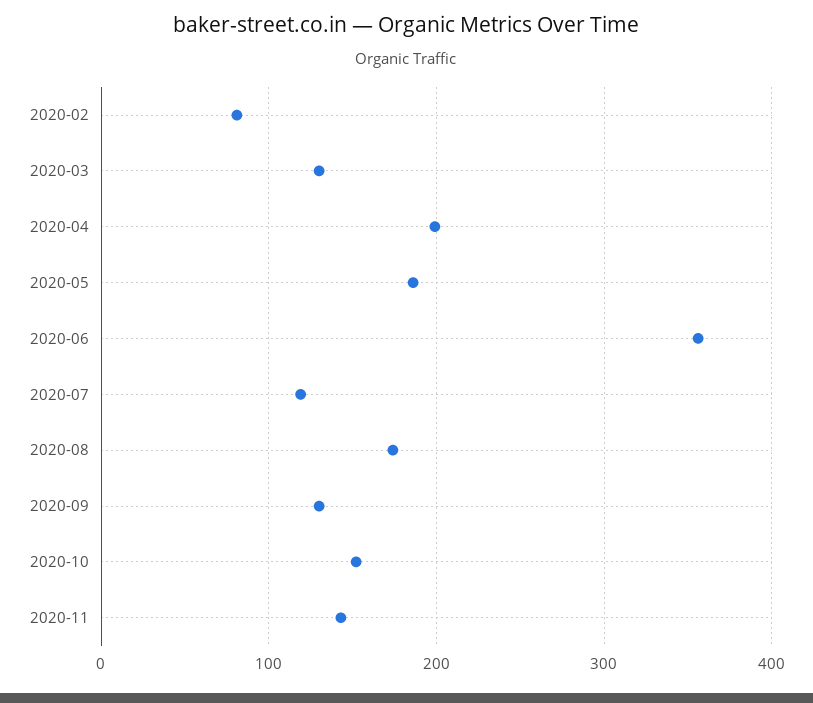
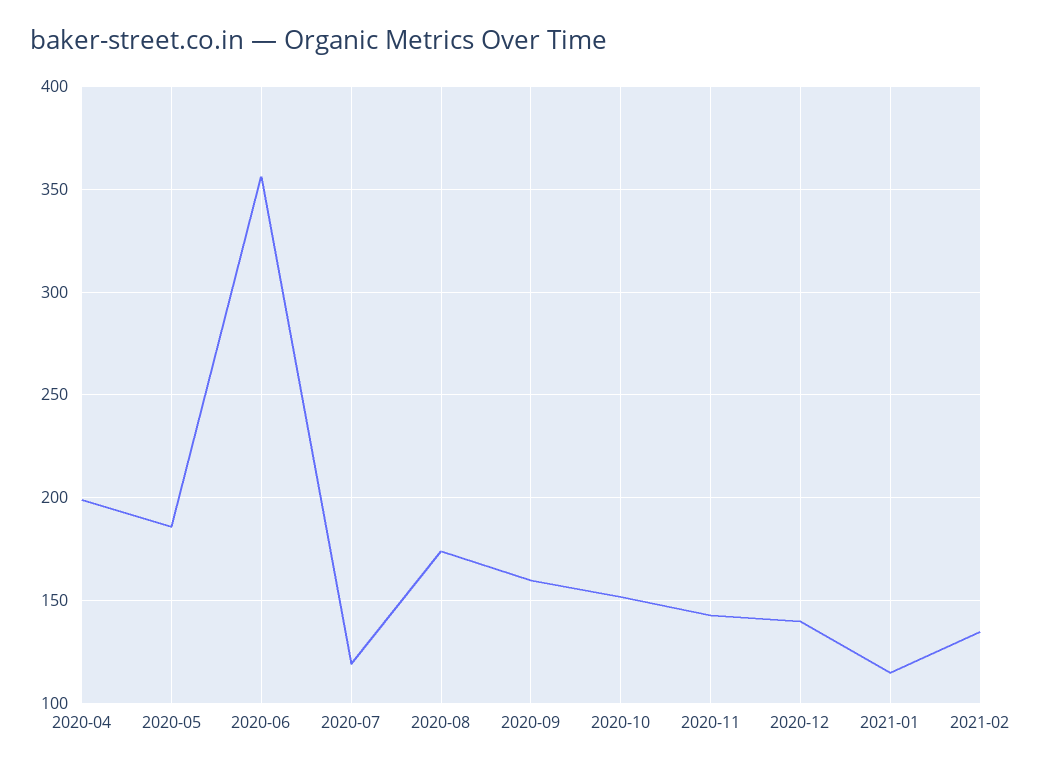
2020-02: 80 -> none
2020-03: 130 -> none
2020-09: 130 -> 160
2020-12: none -> 140
2021-01: none -> 115
2021-02: none -> 135

